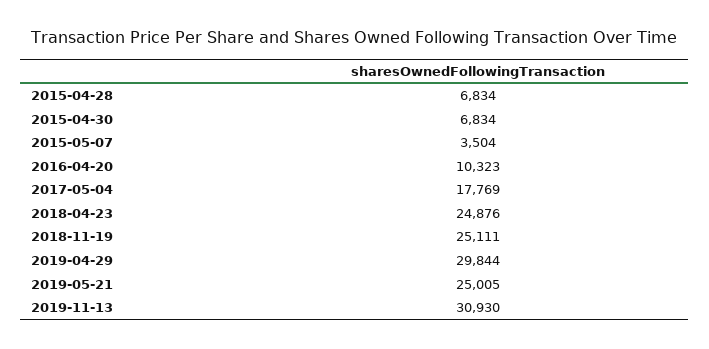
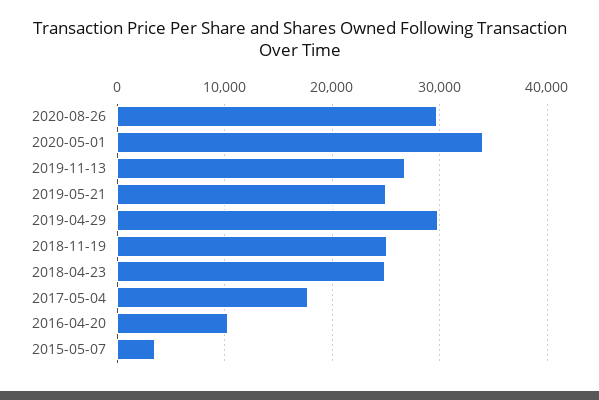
2015-04-28: 6834 -> none
2015-04-30: 6834 -> none
2019-11-13: 30930 -> 27000
2020-08-26: none -> 30000
2020-05-01: none -> 34000

